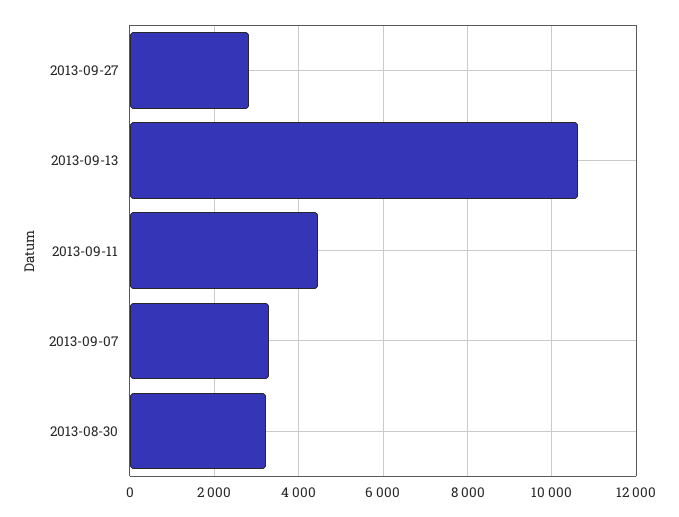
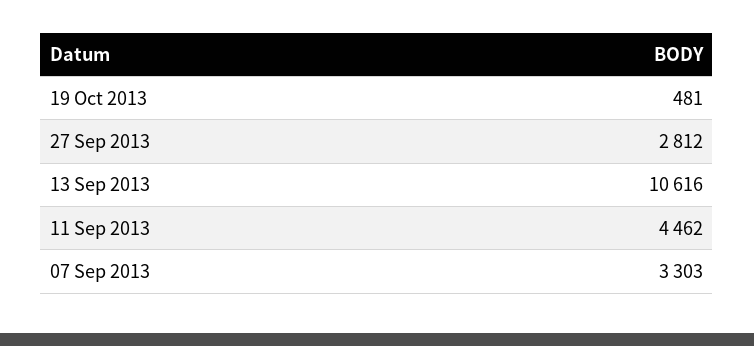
2013-08-30: 3200 -> none
19 Oct 2013: none -> 481

